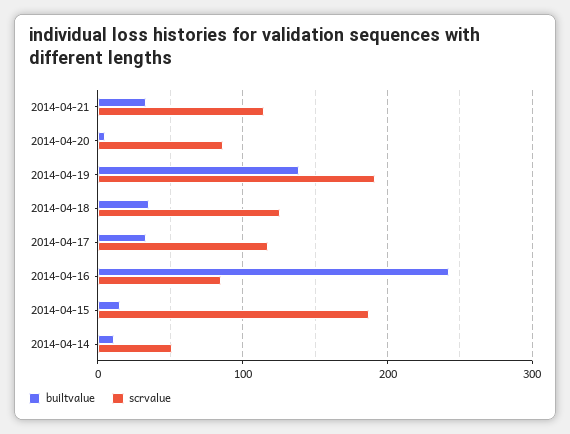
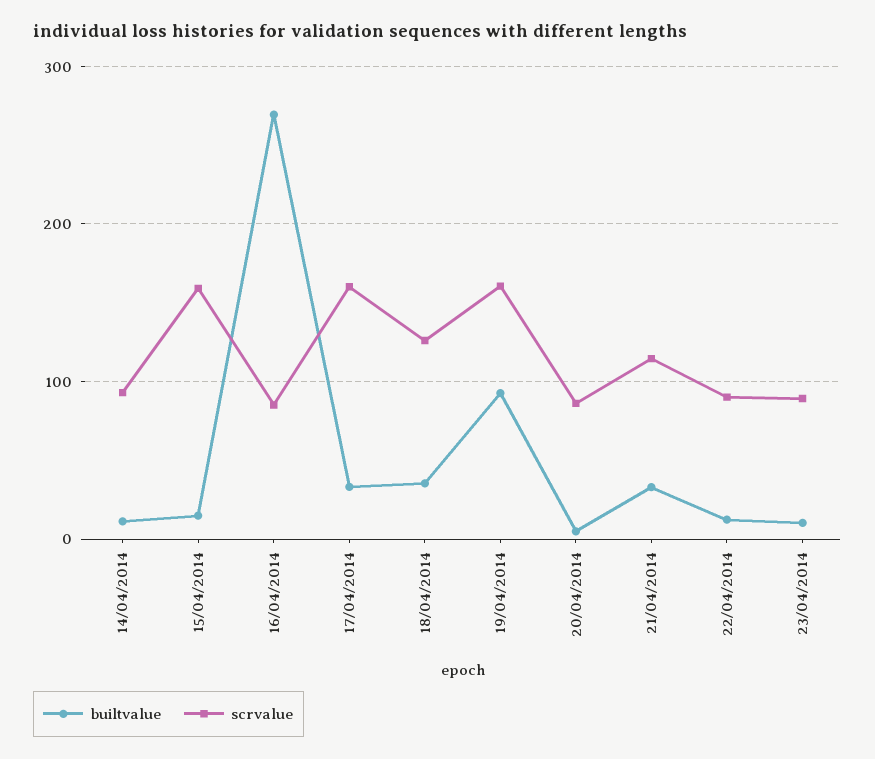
builtvalue, 2014-04-19: 140 -> 90
scrvalue, 2014-04-19: 190 -> 160
scrvalue, 2014-04-17: 120 -> 160
builtvalue, 2014-04-16: 240 -> 270
scrvalue, 2014-04-15: 190 -> 160
scrvalue, 2014-04-14: 50 -> 90
builtvalue, 22/04/2014: none -> 10
scrvalue, 22/04/2014: none -> 90
builtvalue, 23/04/2014: none -> 10
scrvalue, 23/04/2014: none -> 90

